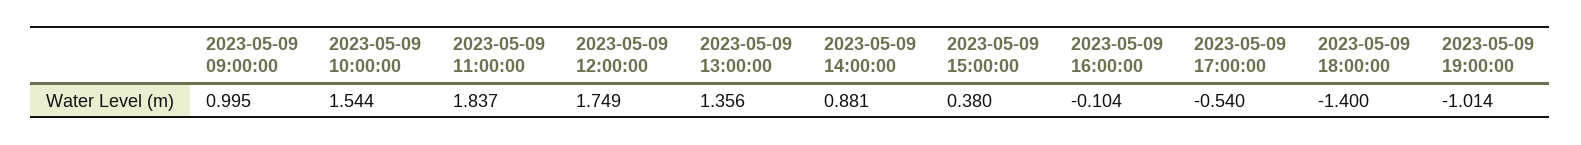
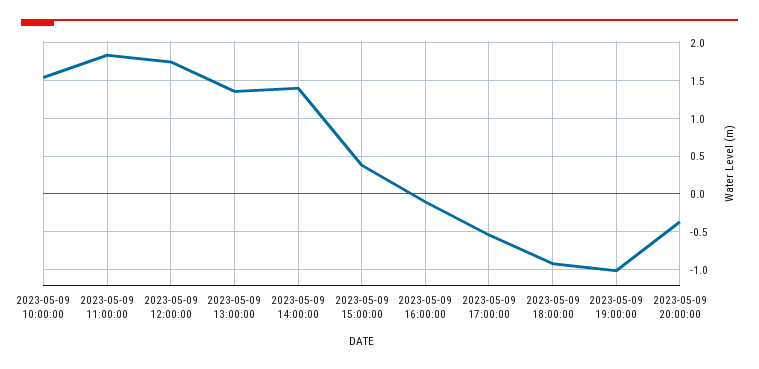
2023-05-09 09:00:00: 0.995 -> none
2023-05-09 14:00:00: 0.881 -> 1.4
2023-05-09 18:00:00: -1.4 -> -0.9
2023-05-09 20:00:00: none -> -0.4

